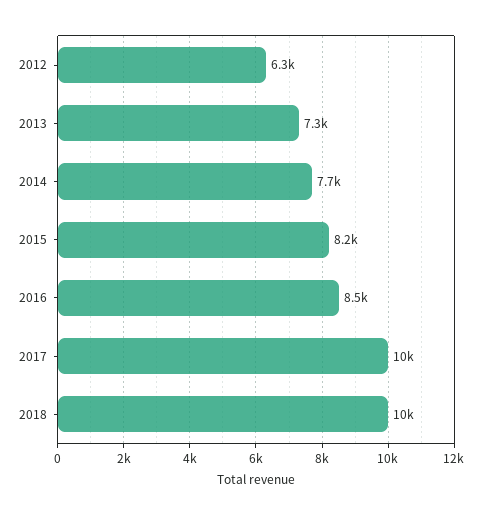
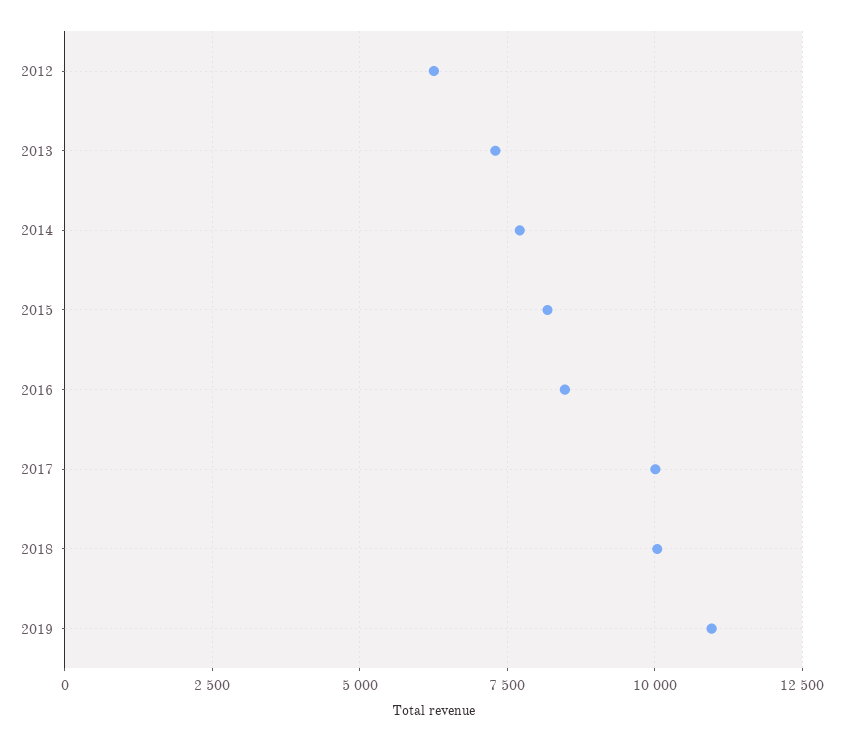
2019: none -> 11000

